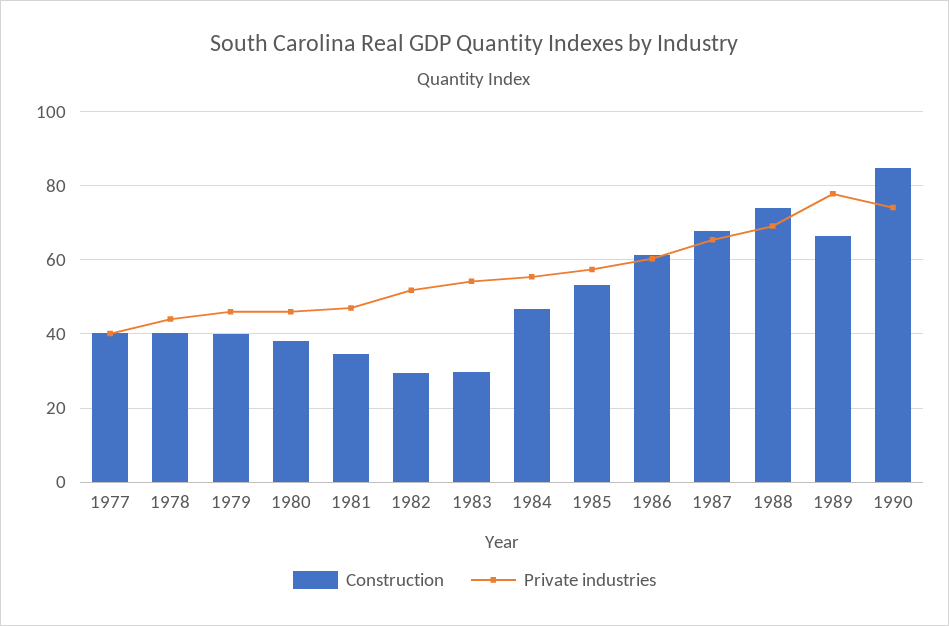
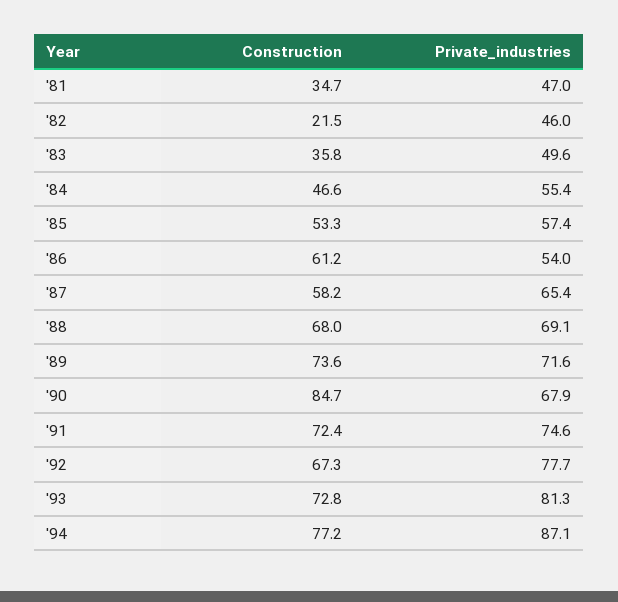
Construction, 1977: 40 -> none
Private industries, 1977: 40 -> none
Construction, 1978: 40 -> none
Private industries, 1978: 44 -> none
Construction, 1979: 40 -> none
Private industries, 1979: 46 -> none
Construction, 1980: 38 -> none
Private industries, 1980: 46 -> none
Construction, 1982: 30 -> 21.5
Private industries, 1982: 52 -> 46
Construction, 1983: 30 -> 35.8
Private industries, 1983: 54 -> 49.6
Private industries, 1986: 60 -> 54
Construction, 1987: 68 -> 58.2
Construction, 1988: 74 -> 68
Construction, 1989: 66 -> 73.6
Private industries, 1989: 78 -> 71.6
Private industries, 1990: 74 -> 67.9
Construction, '91: none -> 72.4
Private industries, '91: none -> 74.6
Construction, '92: none -> 67.3
Private industries, '92: none -> 77.7
Construction, '93: none -> 72.8
Private industries, '93: none -> 81.3
Construction, '94: none -> 77.2
Private industries, '94: none -> 87.1

